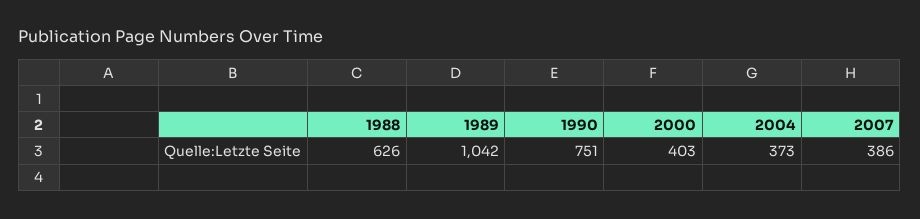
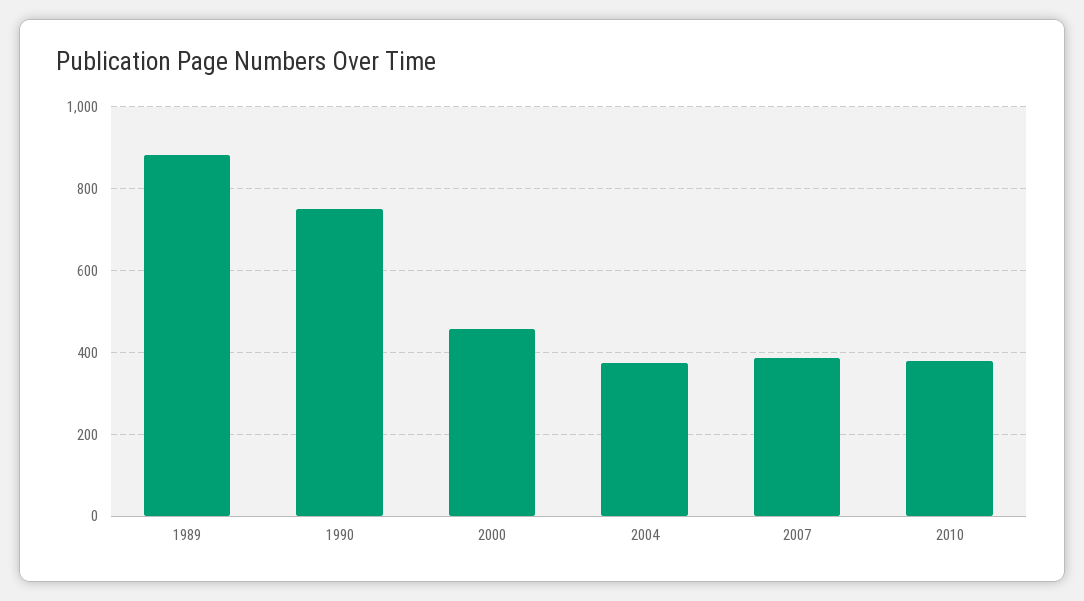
1988: 626 -> none
1989: 1042 -> 880
2000: 403 -> 460
2010: none -> 380

